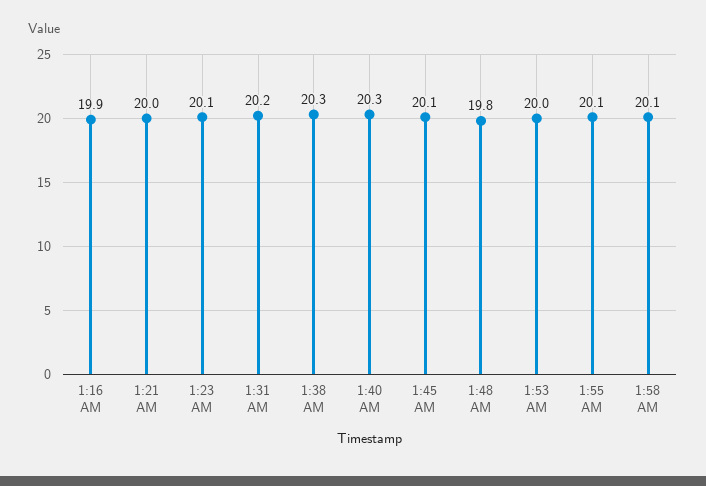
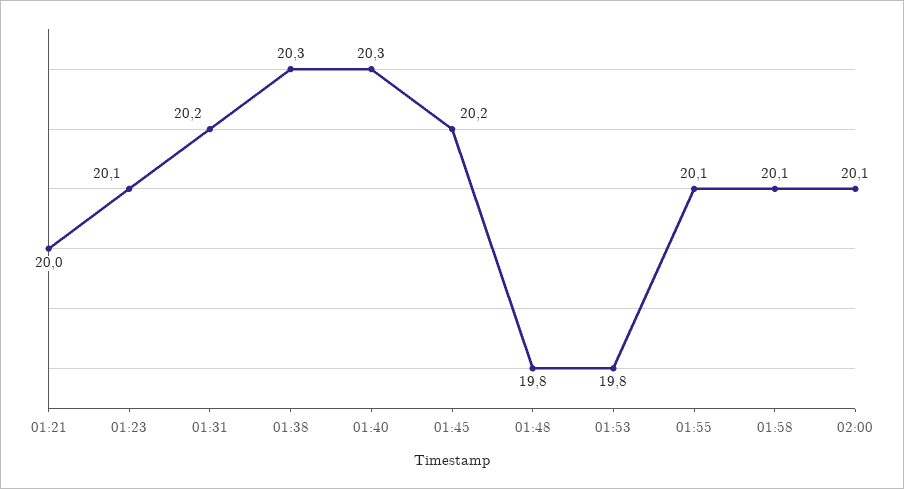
1:16 AM: 19.9 -> none
1:45 AM: 20.1 -> 20.2
1:53 AM: 20 -> 19.8
02:00: none -> 20.1

